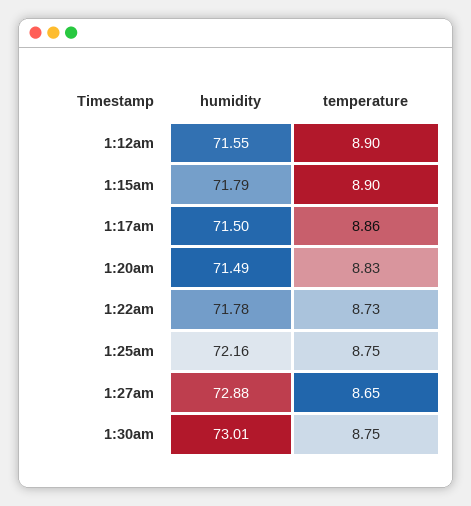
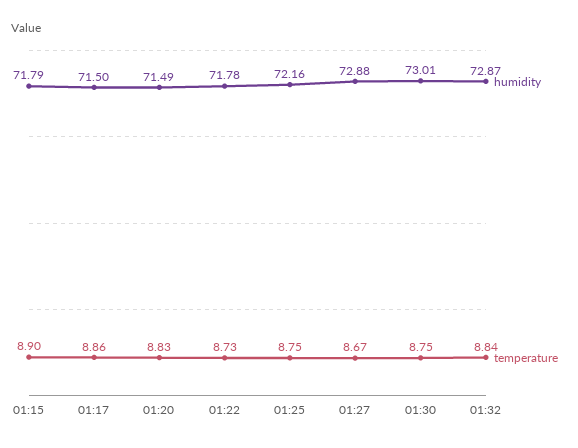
humidity, 1:12am: 71.55 -> none
temperature, 1:12am: 8.9 -> none
temperature, 1:27am: 8.65 -> 8.67
humidity, 01:32: none -> 72.87
temperature, 01:32: none -> 8.84

